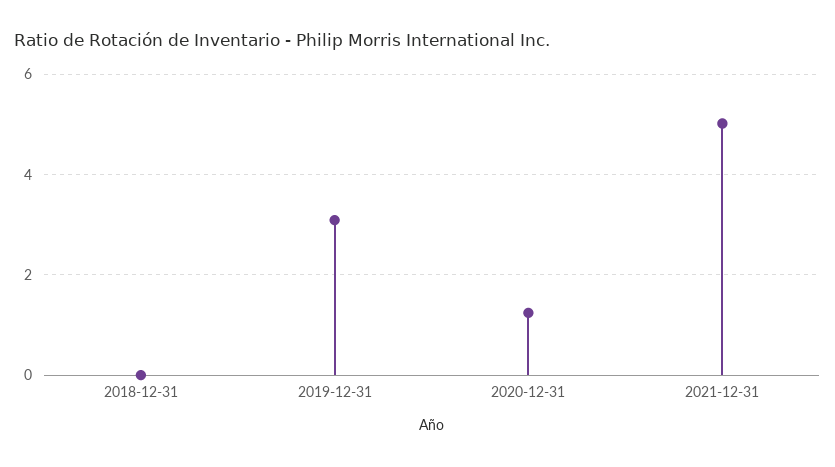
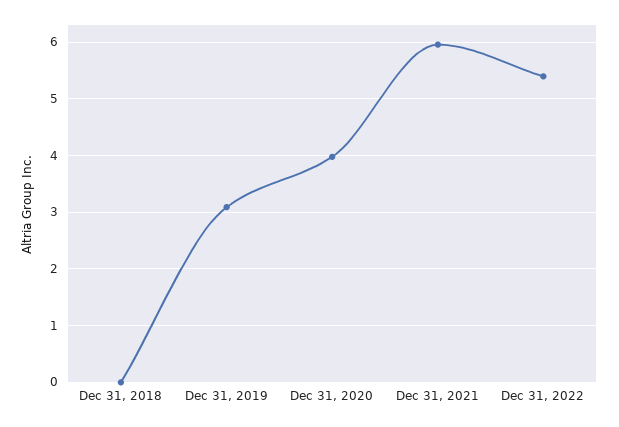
2020-12-31: 1.2 -> 4
2021-12-31: 5 -> 6
Dec 31, 2022: none -> 5.4

